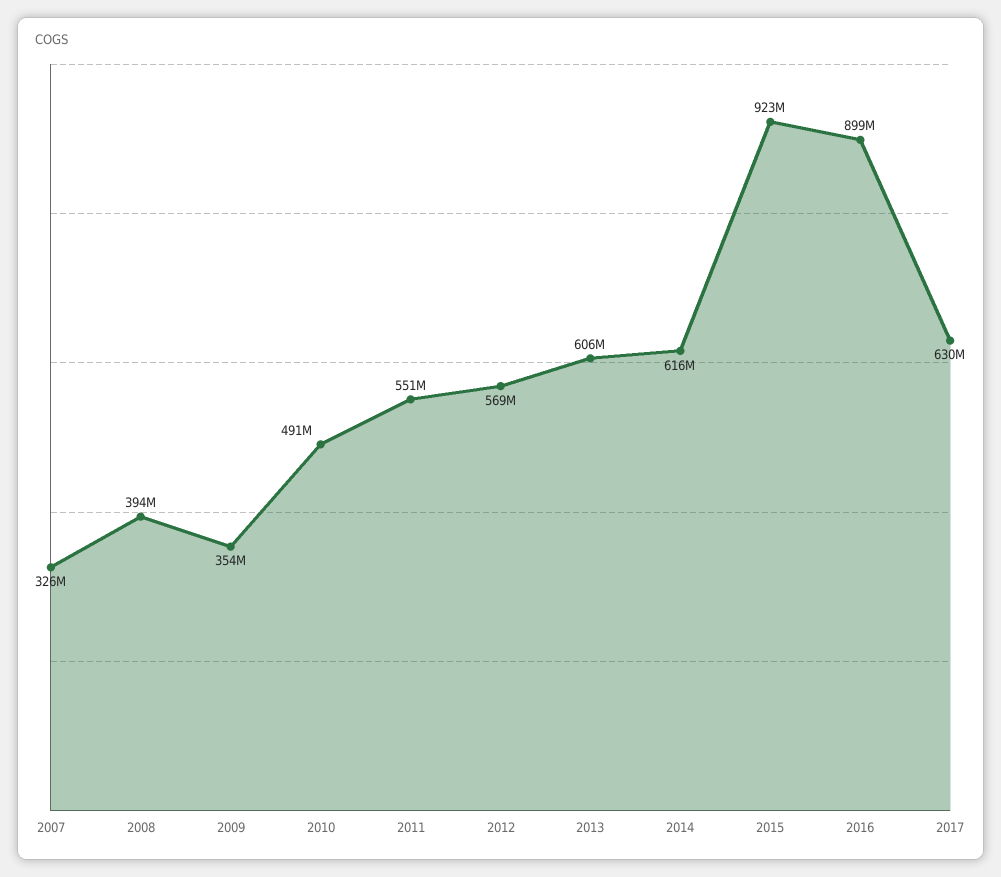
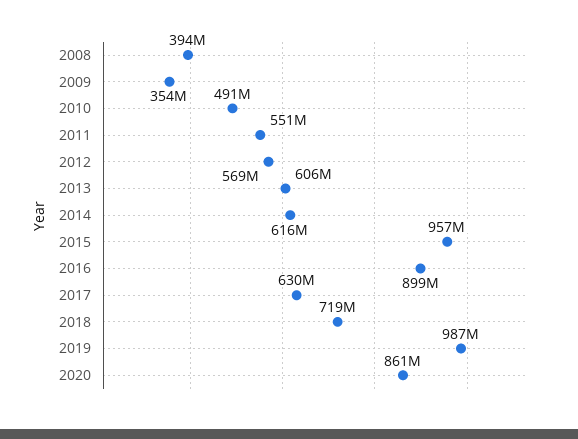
2007: 326000000 -> none
2015: 923000000 -> 957000000
2018: none -> 719000000
2019: none -> 987000000
2020: none -> 861000000

